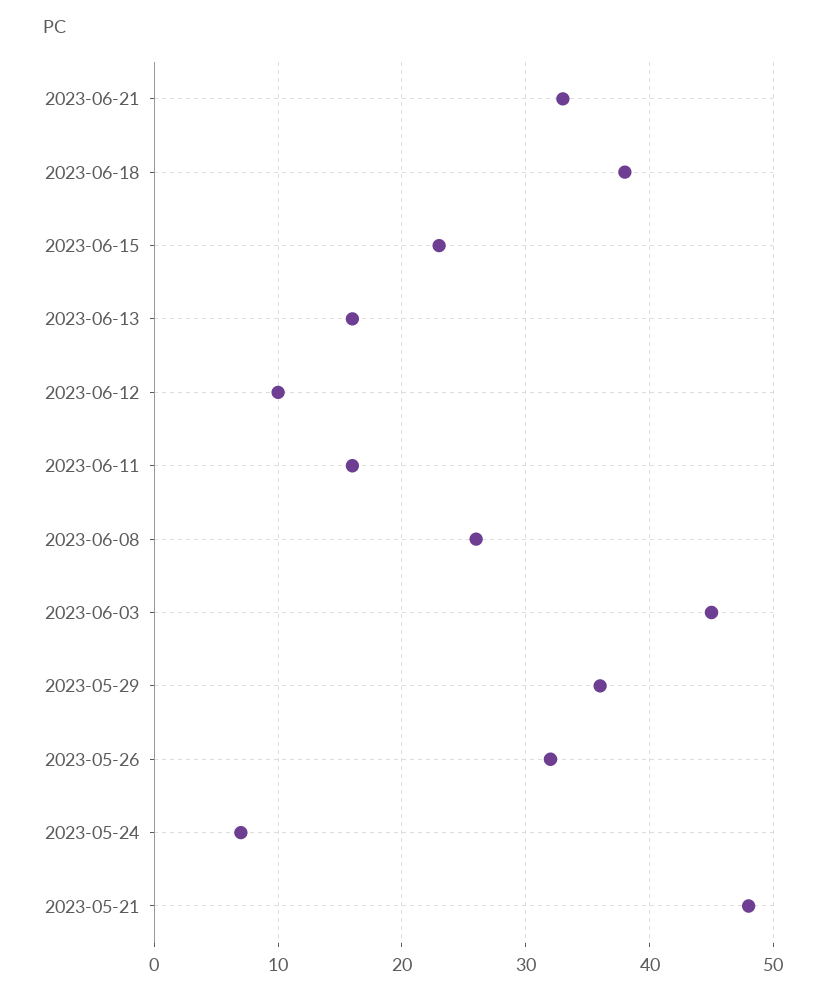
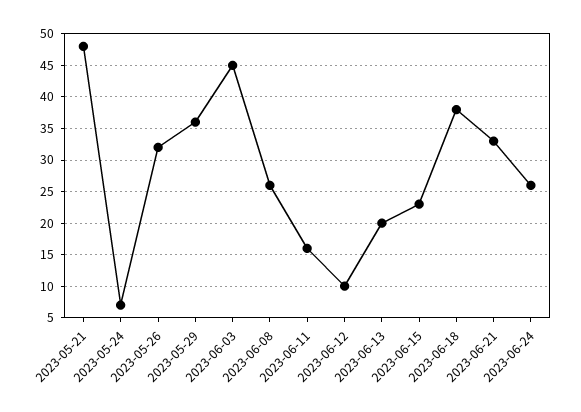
2023-06-13: 16 -> 20
2023-06-24: none -> 26

